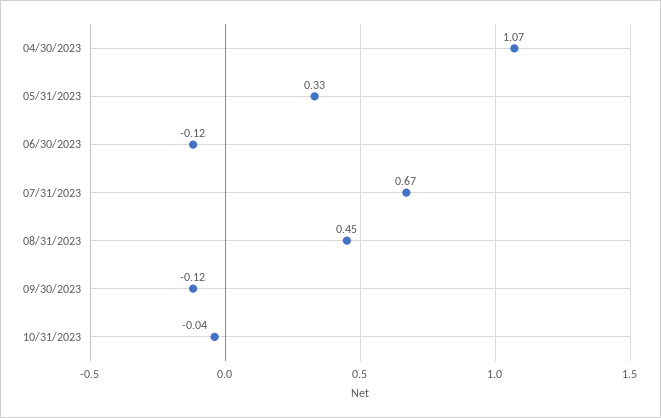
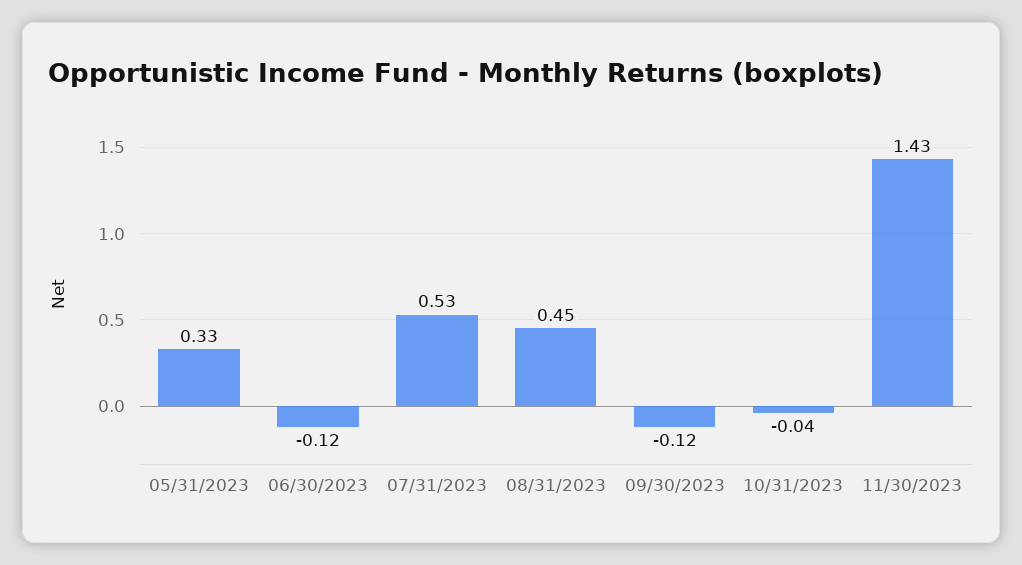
04/30/2023: 1.07 -> none
07/31/2023: 0.67 -> 0.53
11/30/2023: none -> 1.43

